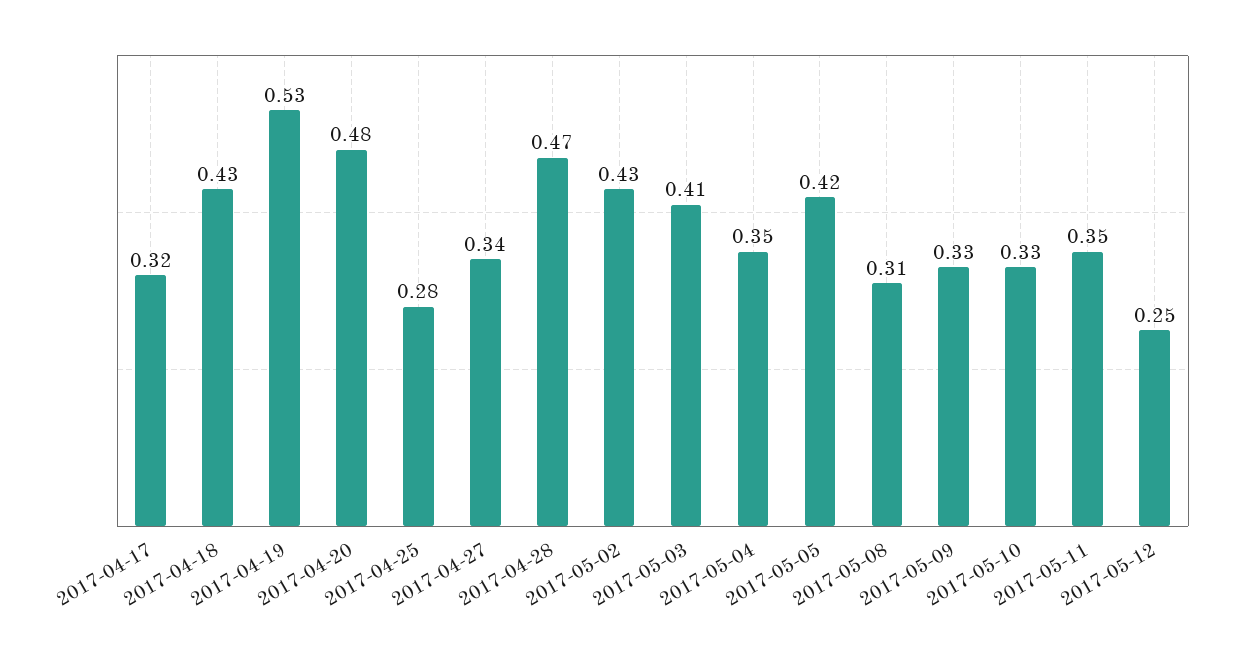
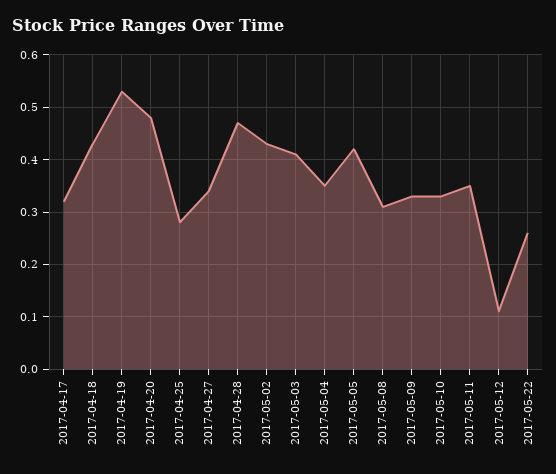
2017-05-12: 0.25 -> 0.1
2017-05-22: none -> 0.25

